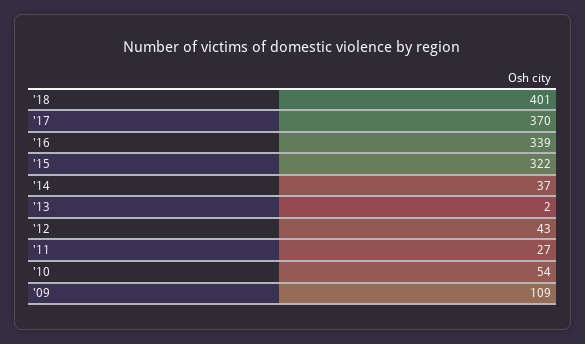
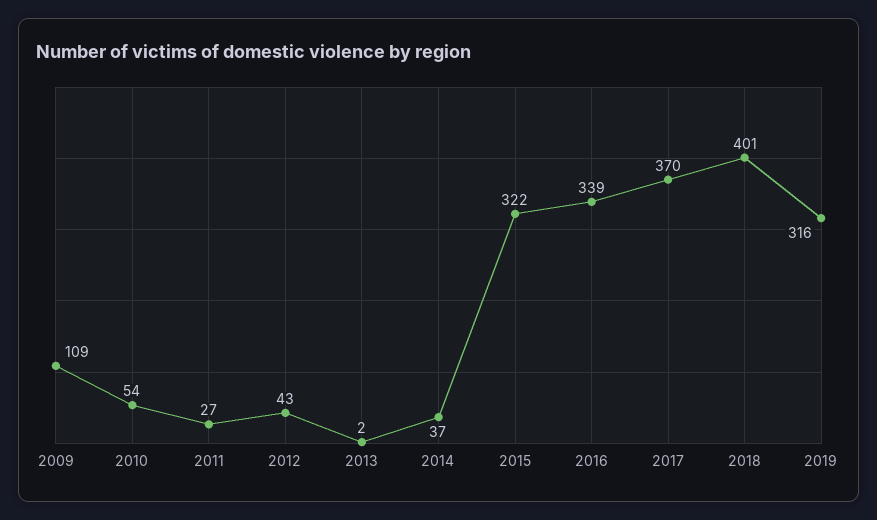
2019: none -> 316

